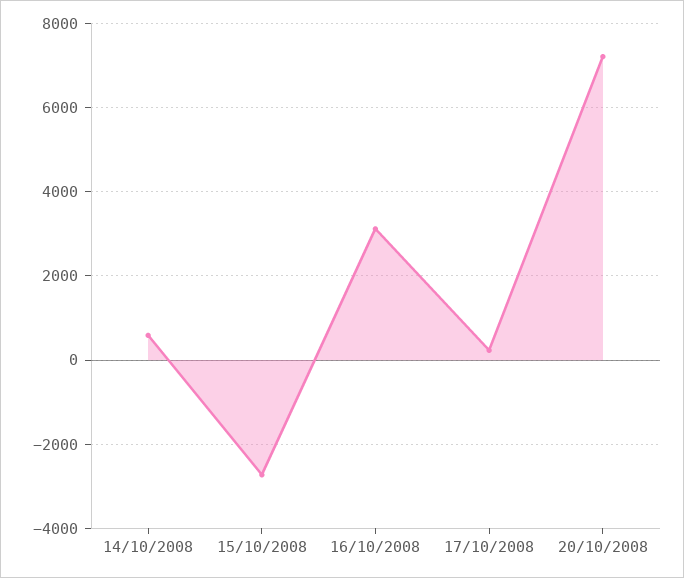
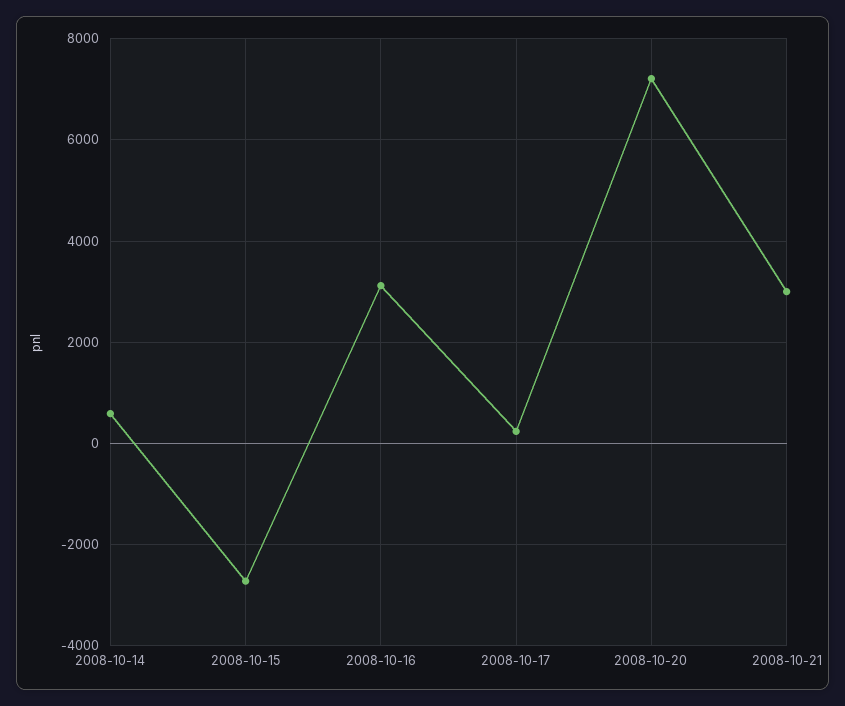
2008-10-21: none -> 3000

